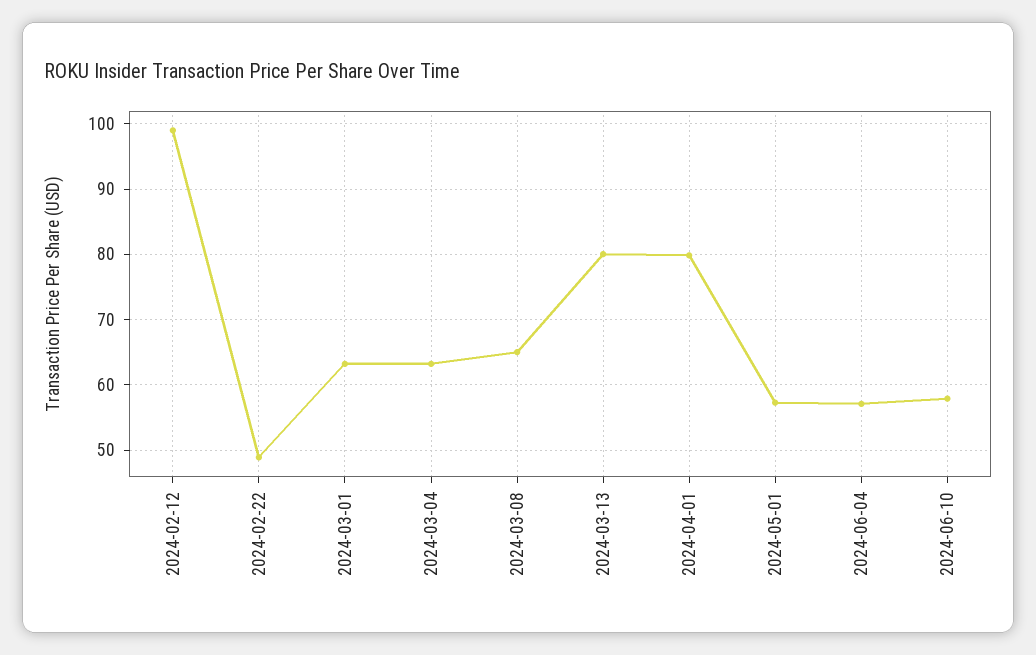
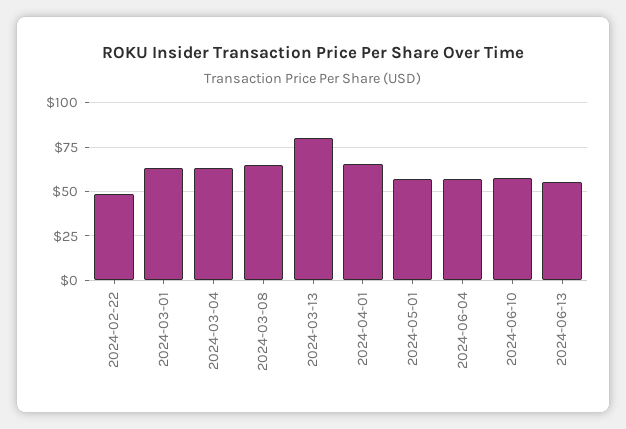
2024-02-12: 99 -> none
2024-04-01: 80 -> 65
2024-06-13: none -> 55

